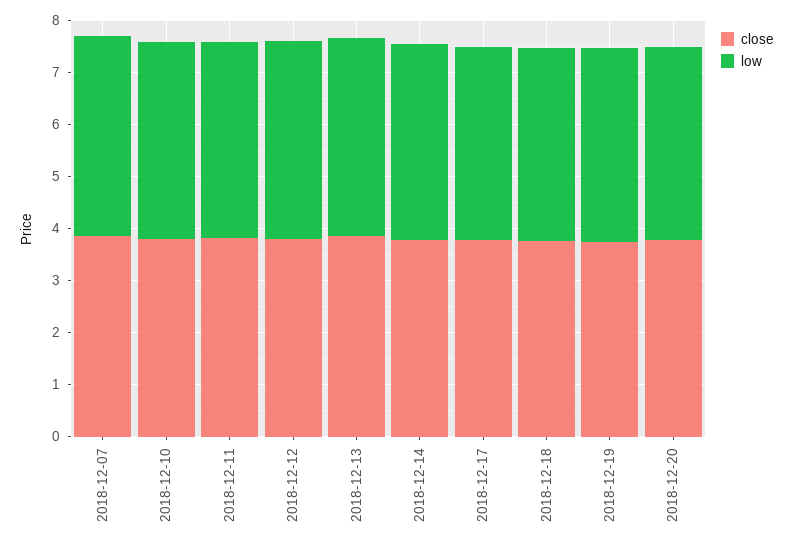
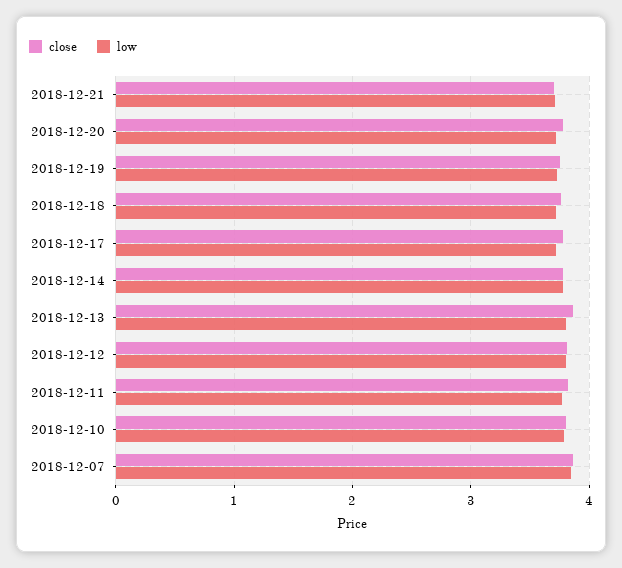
close, 2018-12-21: none -> 3.7
low, 2018-12-21: none -> 3.7

